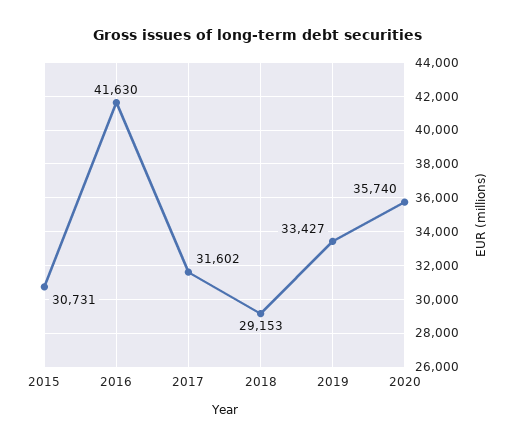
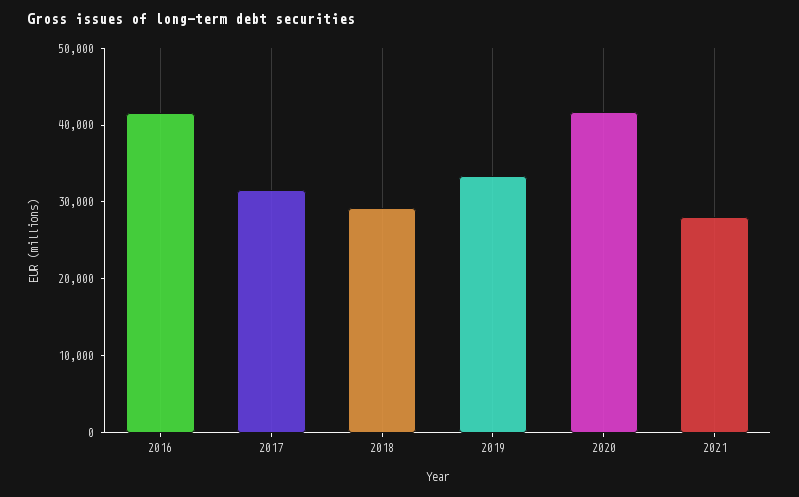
2015: 30731 -> none
2020: 35740 -> 42000
2021: none -> 28000

